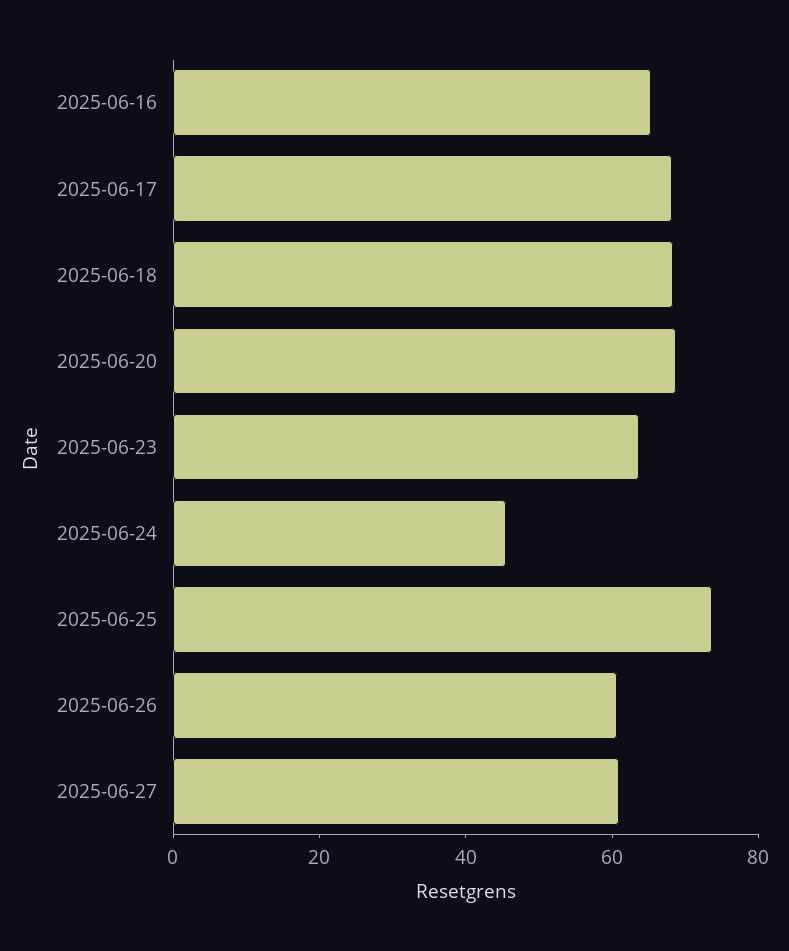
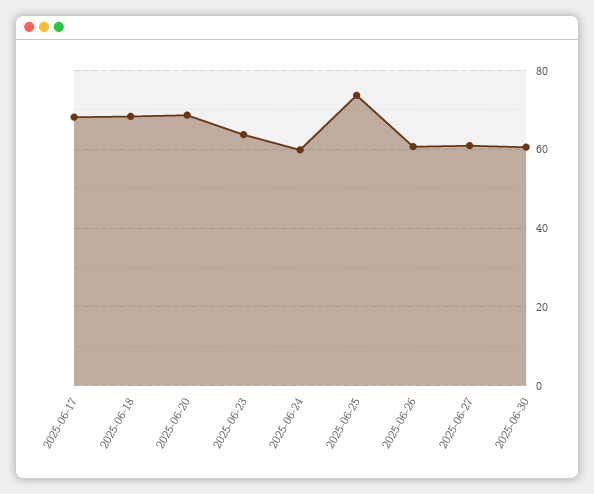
2025-06-16: 65 -> none
2025-06-24: 45 -> 60
2025-06-30: none -> 60

